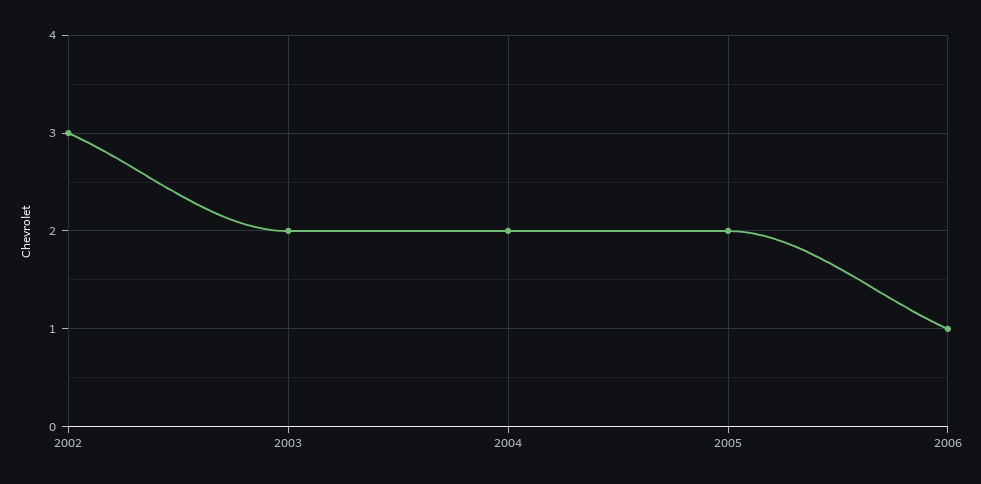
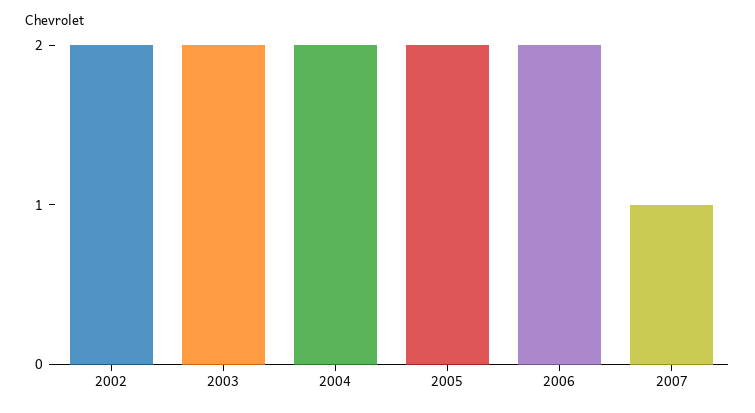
2002: 3 -> 2
2006: 1 -> 2
2007: none -> 1

